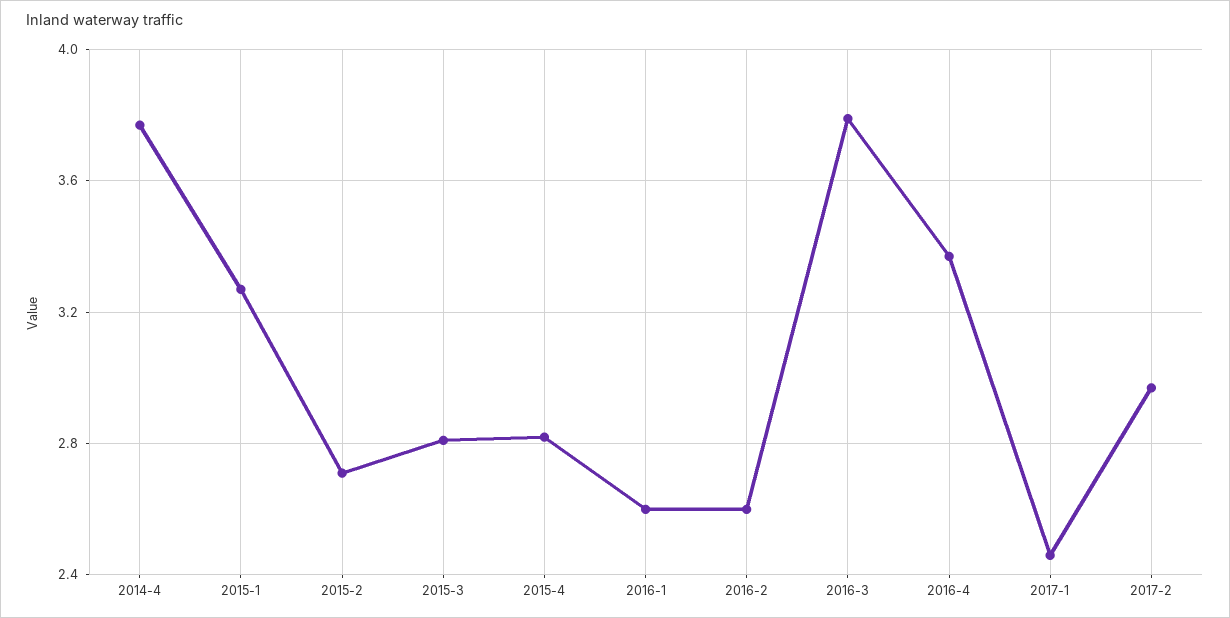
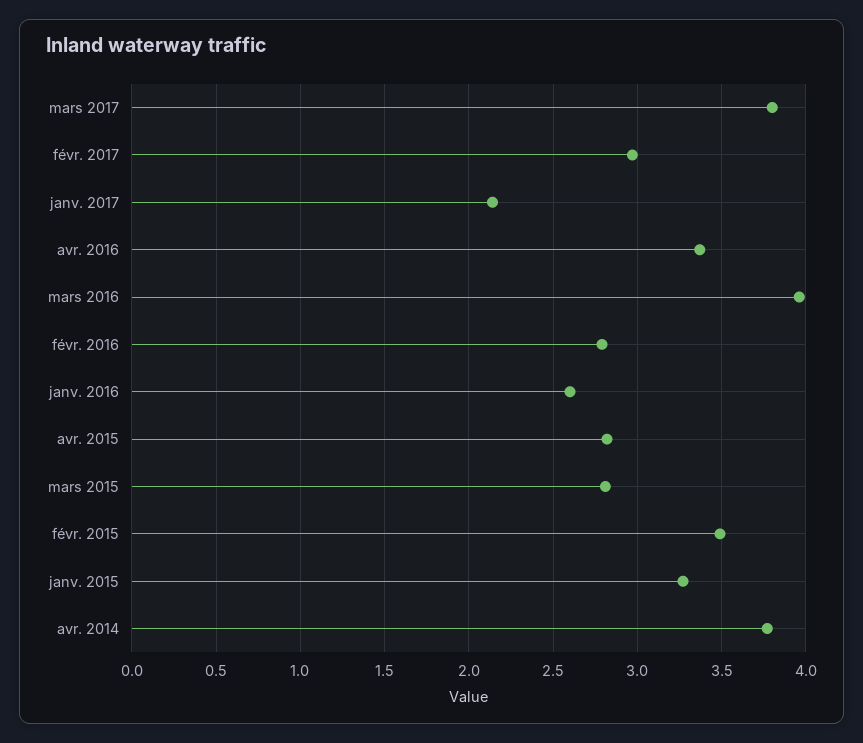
2015-2: 2.7 -> 3.5
2016-2: 2.6 -> 2.8
2016-3: 3.8 -> 3.95
2017-1: 2.45 -> 2.15
mars 2017: none -> 3.8

